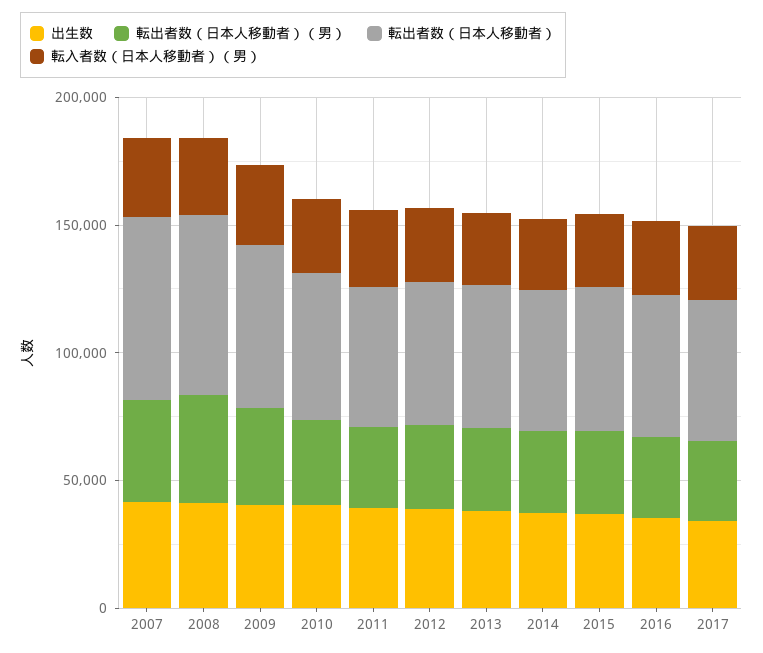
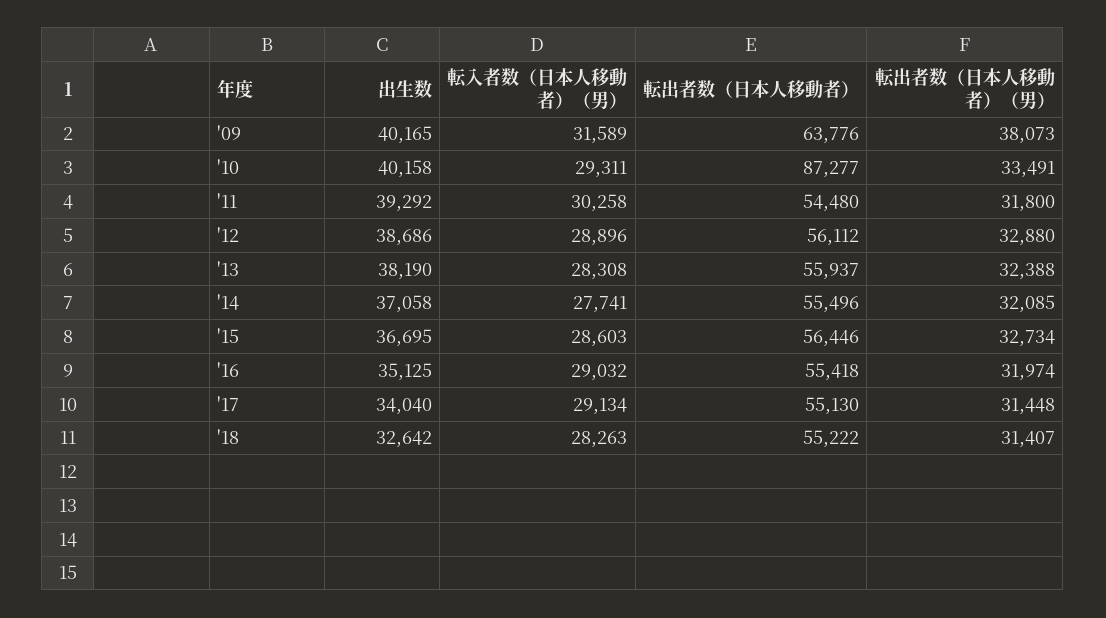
出生数, 2007: 40000 -> none
転出者数（日本人移動者）（男）, 2007: 40000 -> none
転出者数（日本人移動者）, 2007: 70000 -> none
転入者数（日本人移動者）（男）, 2007: 30000 -> none
出生数, 2008: 40000 -> none
転出者数（日本人移動者）（男）, 2008: 40000 -> none
転出者数（日本人移動者）, 2008: 70000 -> none
転入者数（日本人移動者）（男）, 2008: 30000 -> none
転出者数（日本人移動者）, 2010: 60000 -> 87277
出生数, '18: none -> 32642
転入者数（日本人移動者）（男）, '18: none -> 28263
転出者数（日本人移動者）, '18: none -> 55222
転出者数（日本人移動者）（男）, '18: none -> 31407

